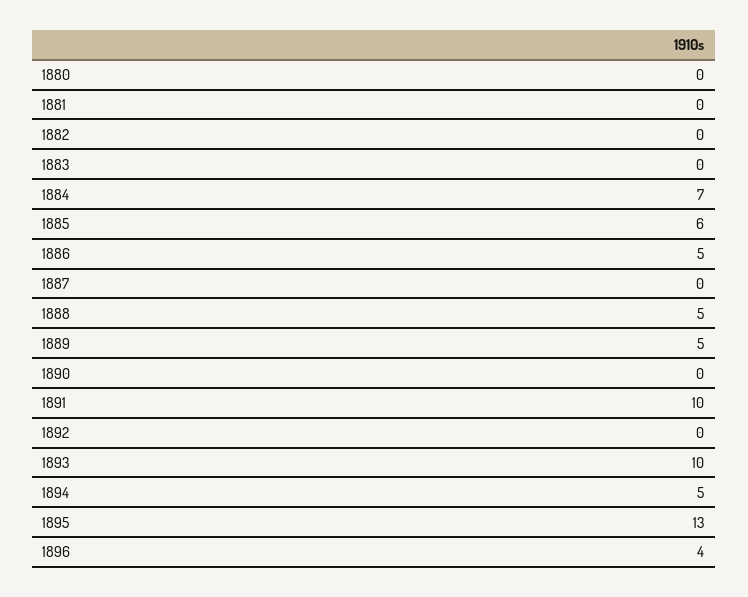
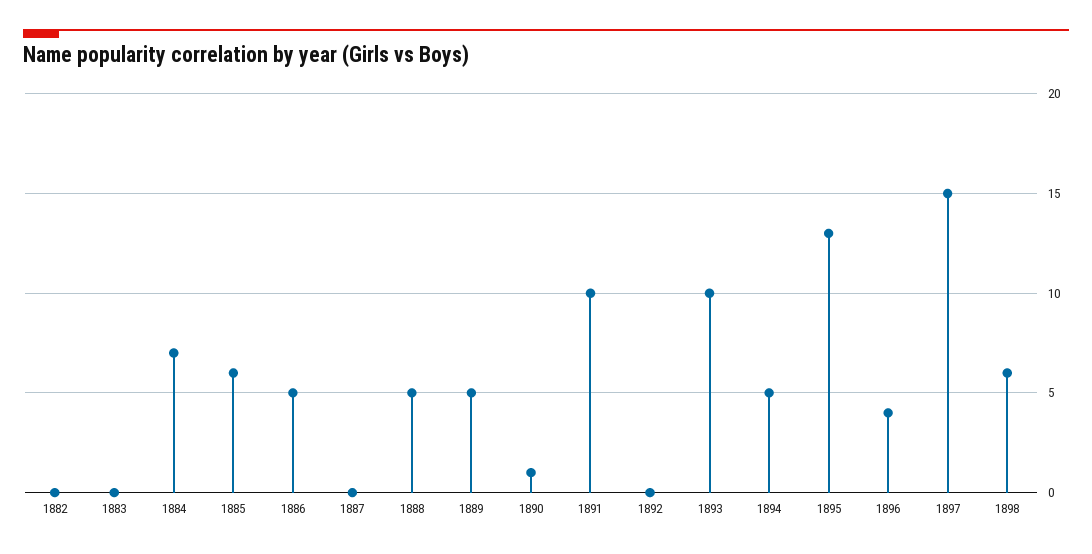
1880: 0 -> none
1881: 0 -> none
1890: 0 -> 1
1897: none -> 15
1898: none -> 6

